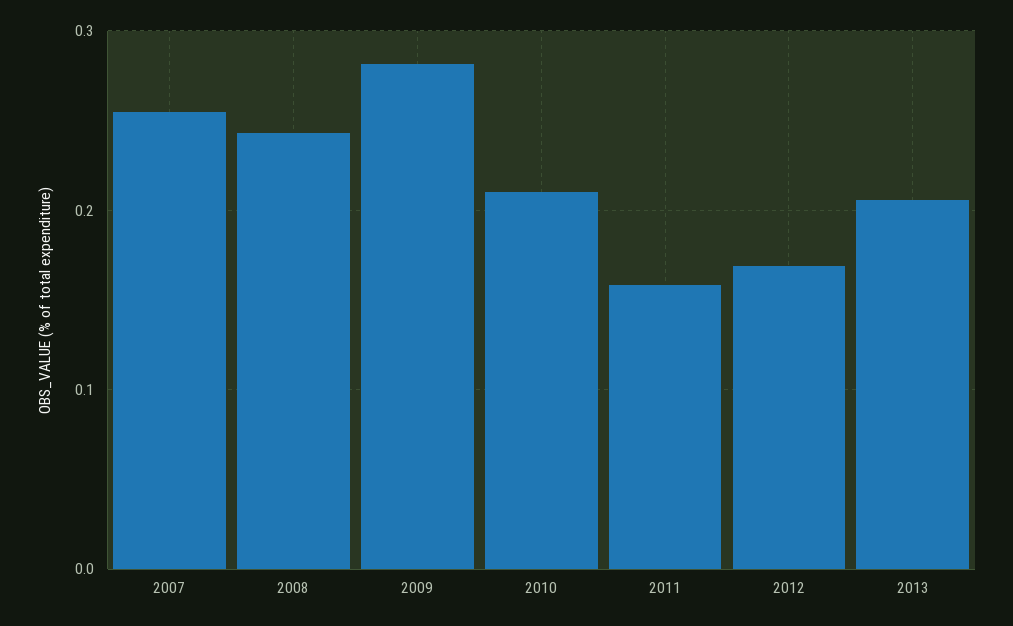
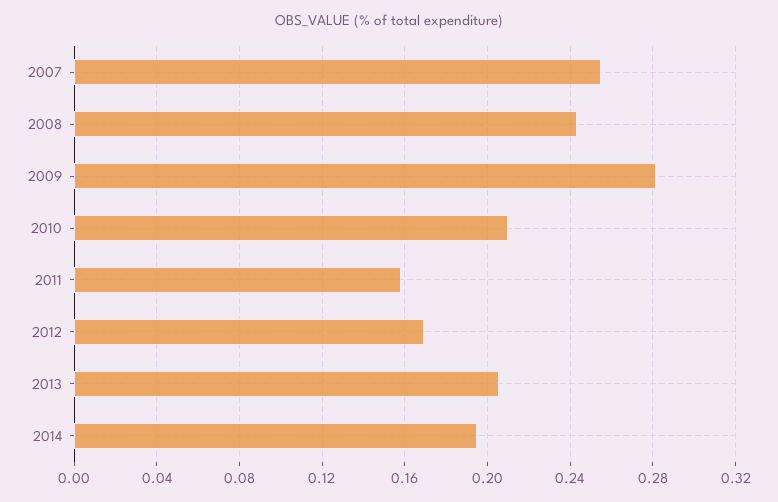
2014: none -> 0.195

